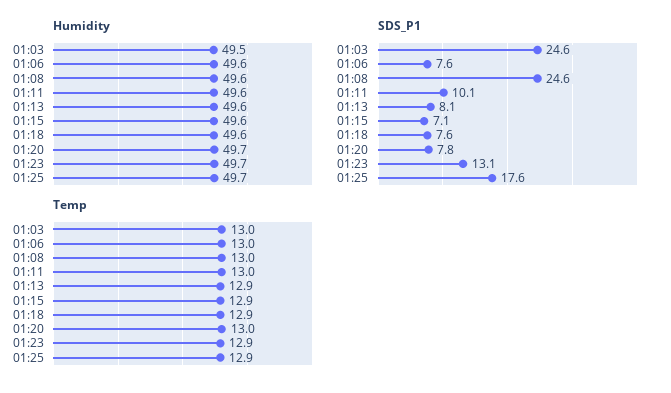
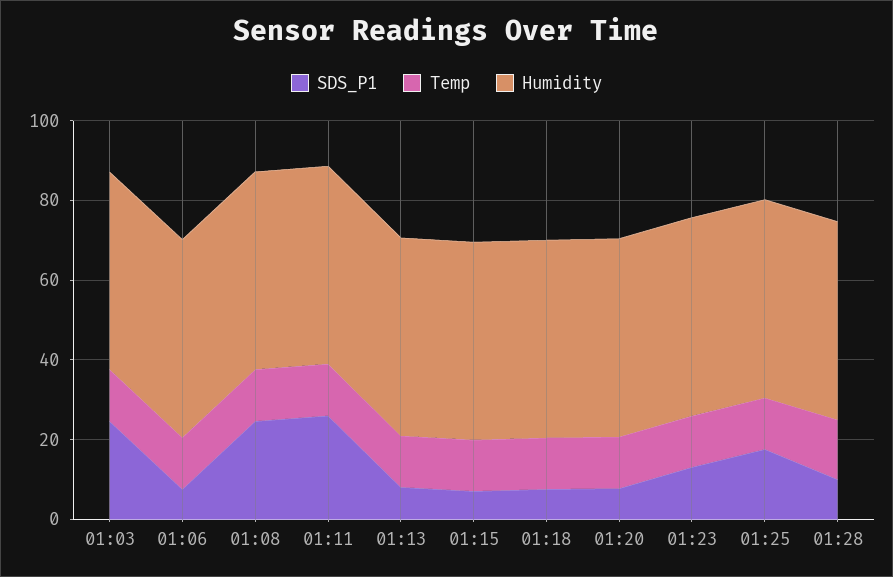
SDS_P1, 01:11: 10.1 -> 25
SDS_P1, 01:28: none -> 10
Temp, 01:28: none -> 15
Humidity, 01:28: none -> 50

